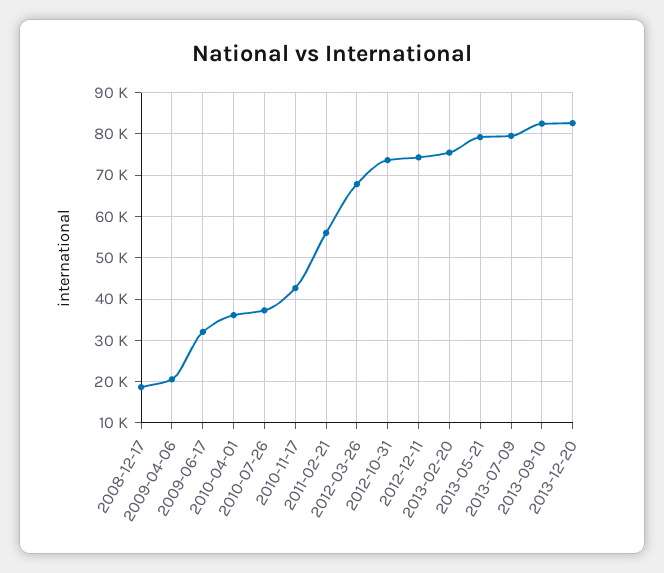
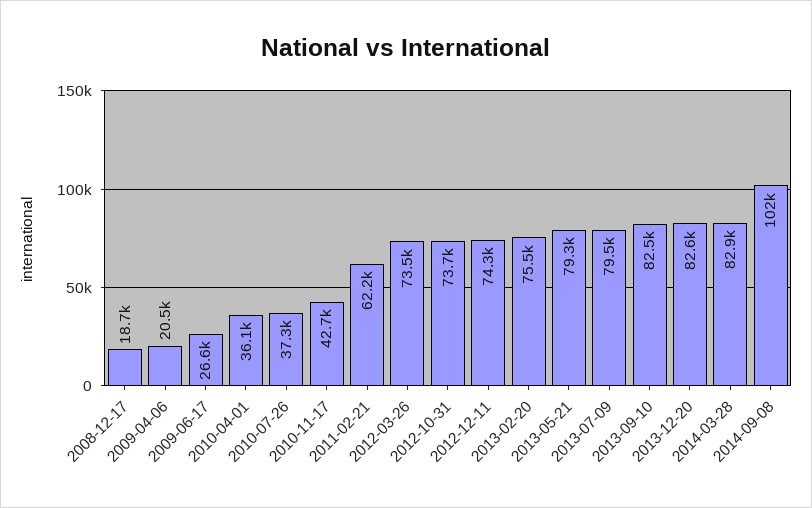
2009-06-17: 32000 -> 26600
2011-02-21: 56000 -> 62200
2012-03-26: 68000 -> 73500
2014-03-28: none -> 82900
2014-09-08: none -> 102000

